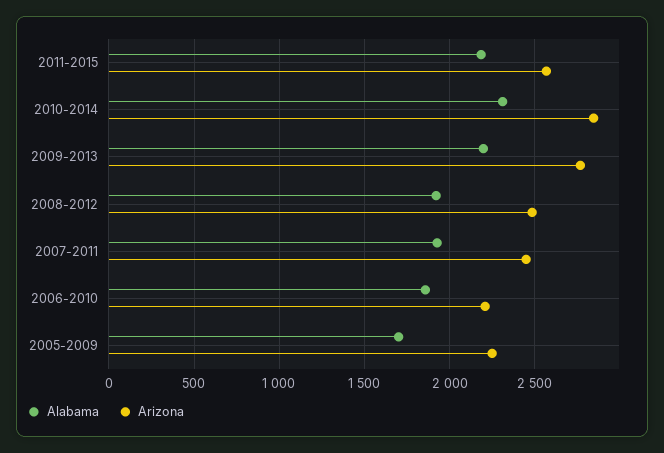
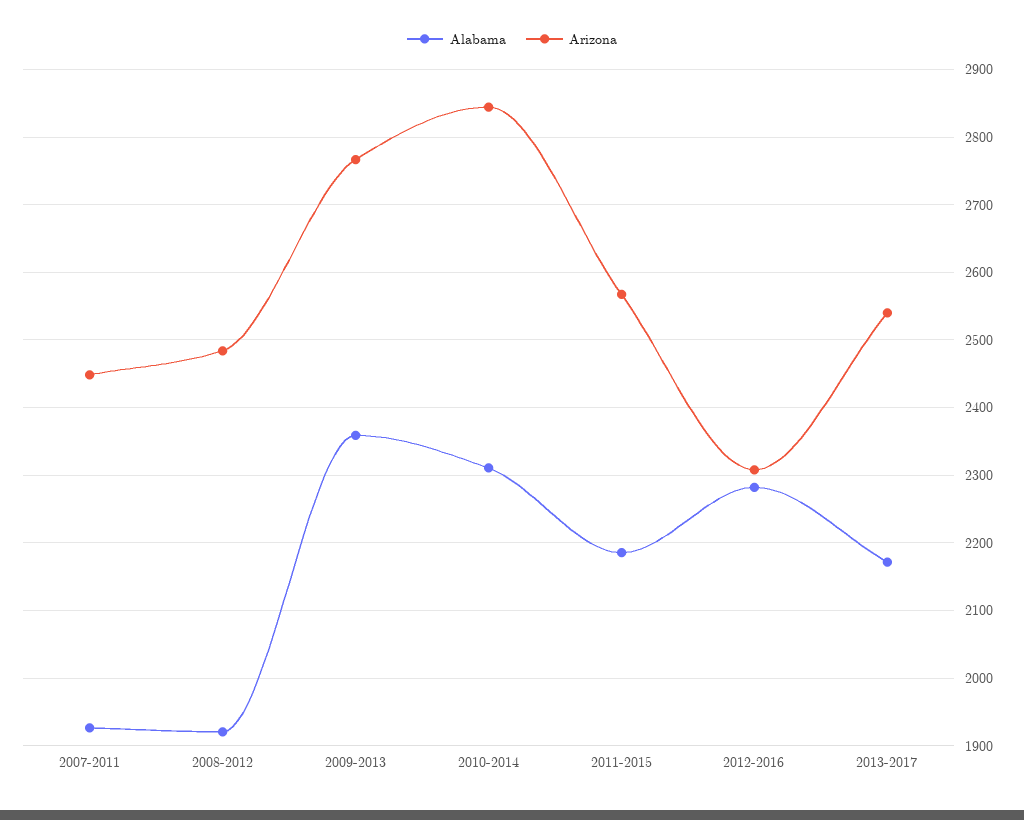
Alabama, 2009-2013: 2200 -> 2360
Alabama, 2006-2010: 1850 -> none
Arizona, 2006-2010: 2200 -> none
Alabama, 2005-2009: 1700 -> none
Arizona, 2005-2009: 2250 -> none
Alabama, 2012-2016: none -> 2280
Arizona, 2012-2016: none -> 2310
Alabama, 2013-2017: none -> 2170
Arizona, 2013-2017: none -> 2540

